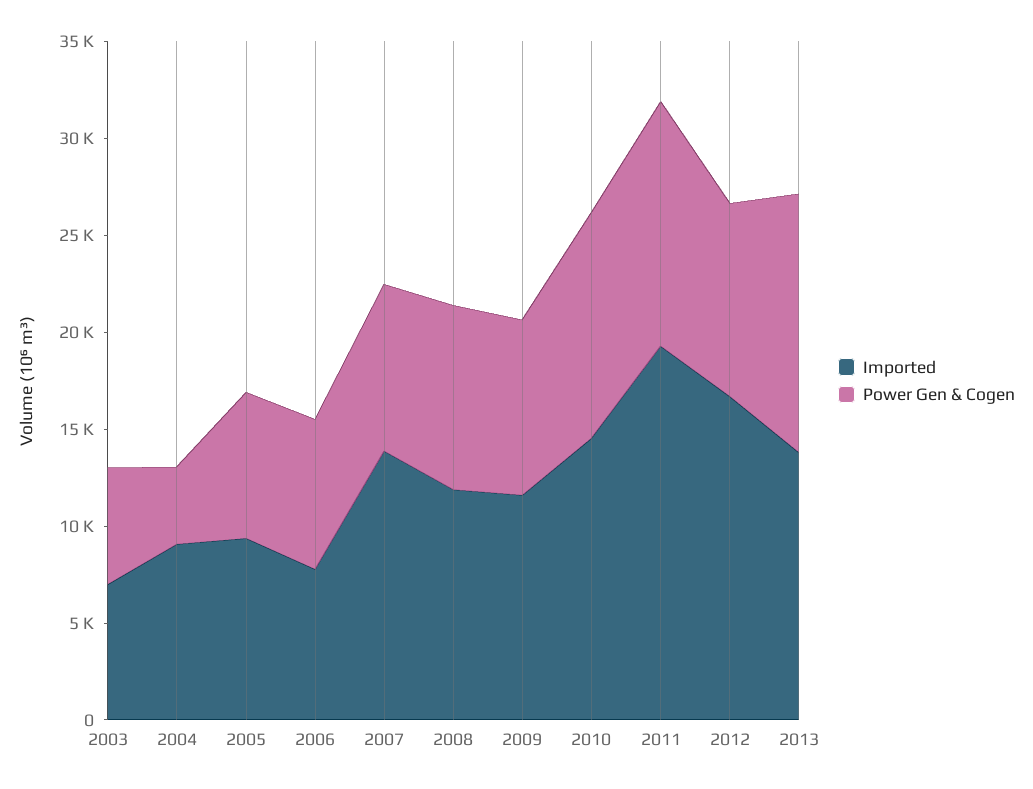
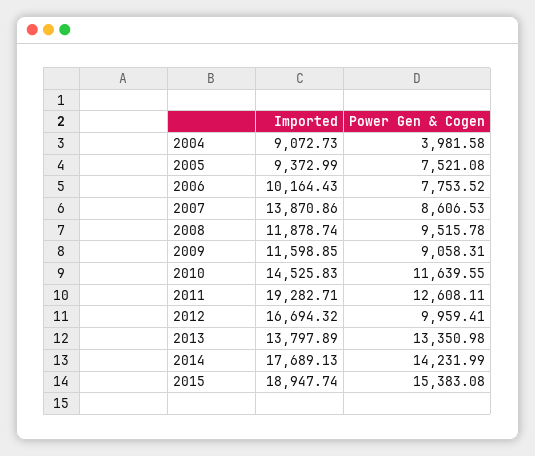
Imported, 2003: 7000 -> none
Power Gen & Cogen, 2003: 6000 -> none
Imported, 2006: 8000 -> 10164.43
Imported, 2014: none -> 17689.13
Power Gen & Cogen, 2014: none -> 14231.99
Imported, 2015: none -> 18947.74
Power Gen & Cogen, 2015: none -> 15383.08

